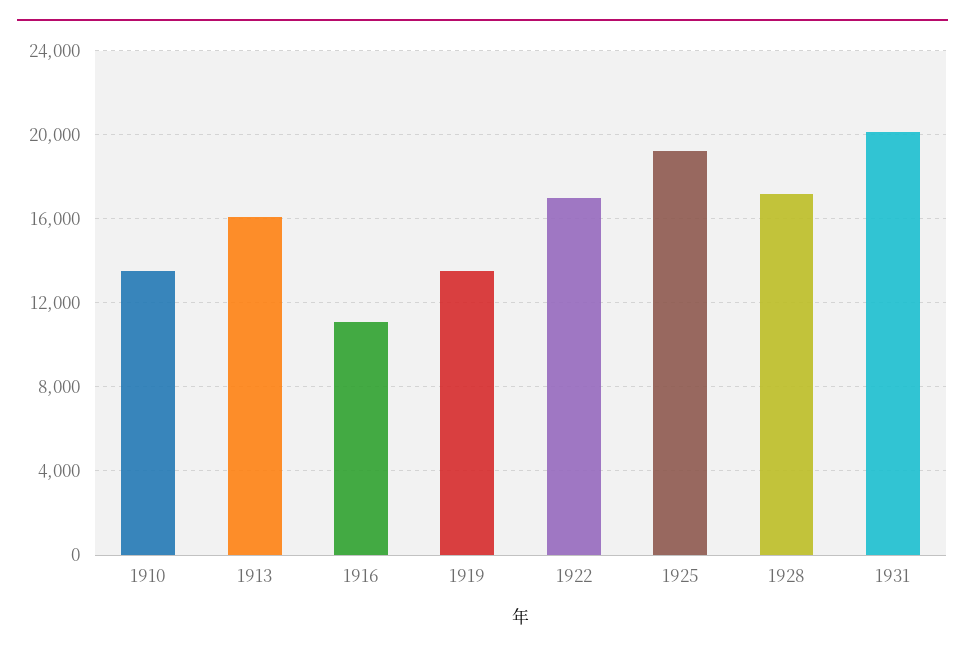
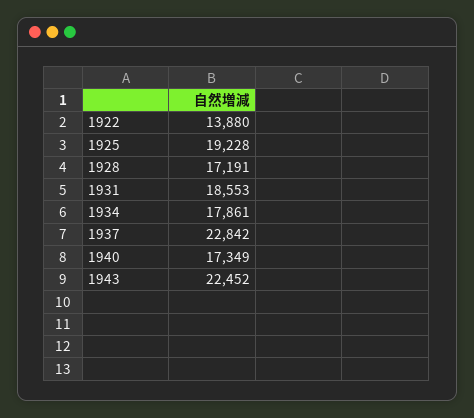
1910: 13500 -> none
1913: 16000 -> none
1916: 11000 -> none
1919: 13500 -> none
1922: 17000 -> 13880
1931: 20000 -> 18553
1934: none -> 17861
1937: none -> 22842
1940: none -> 17349
1943: none -> 22452

